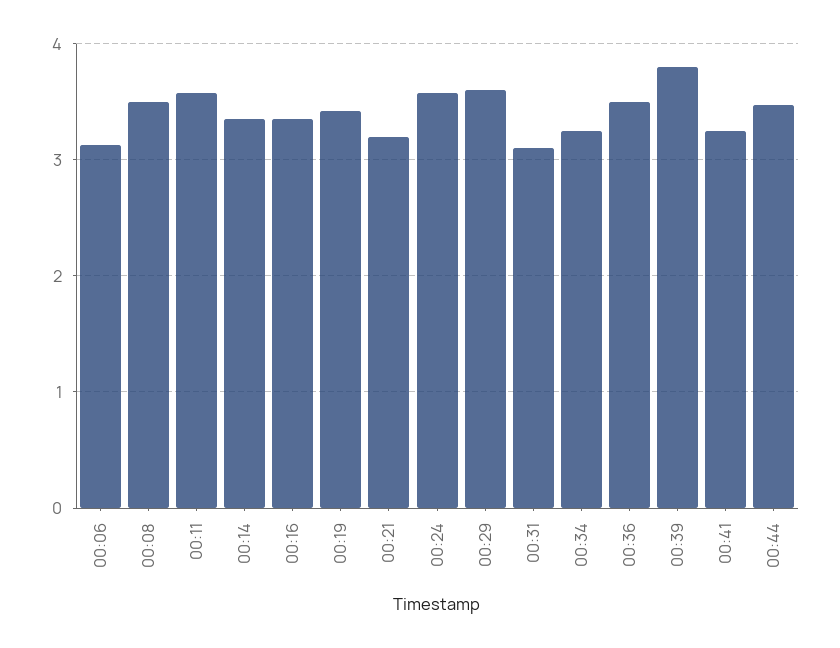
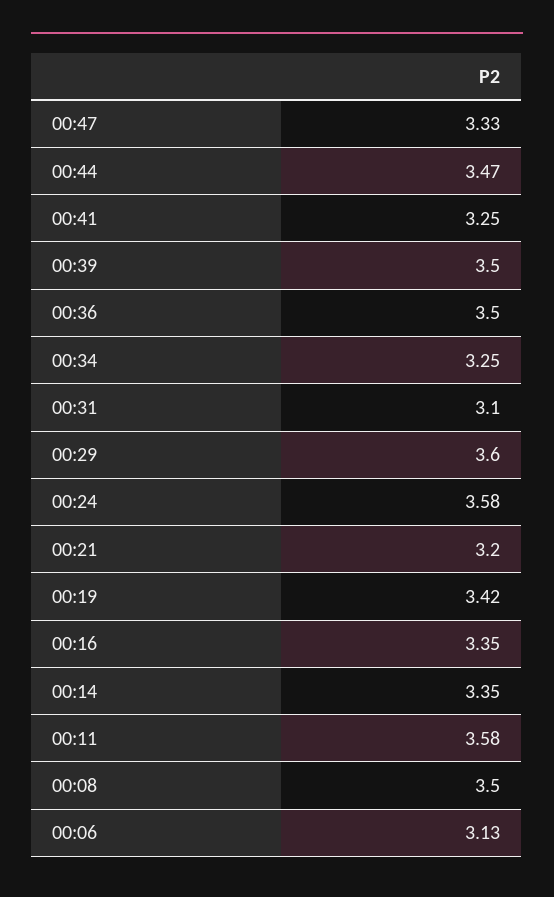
00:39: 3.8 -> 3.5
00:47: none -> 3.33

